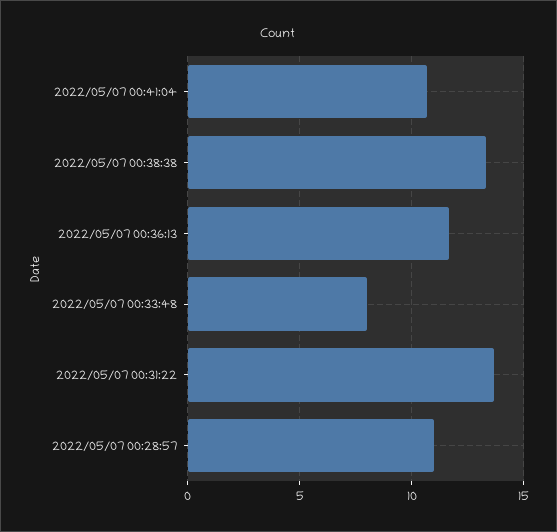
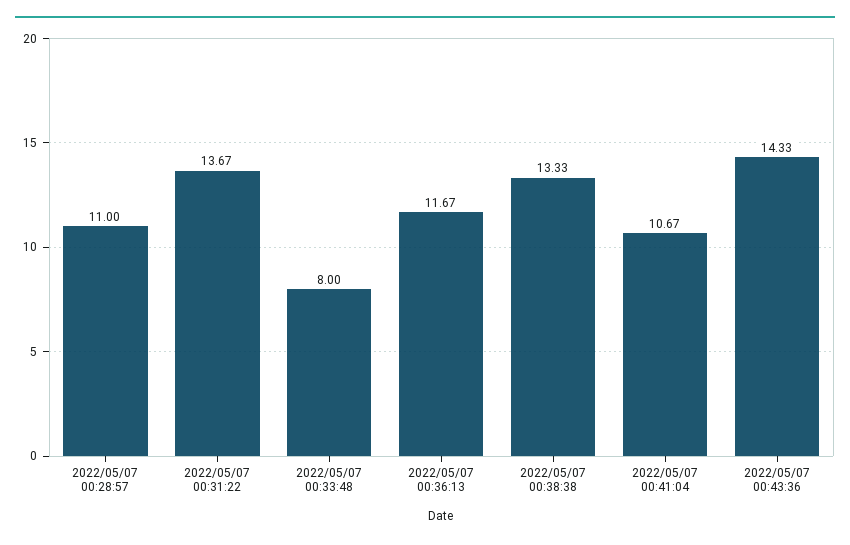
2022/05/07 00:43:36: none -> 14.33

